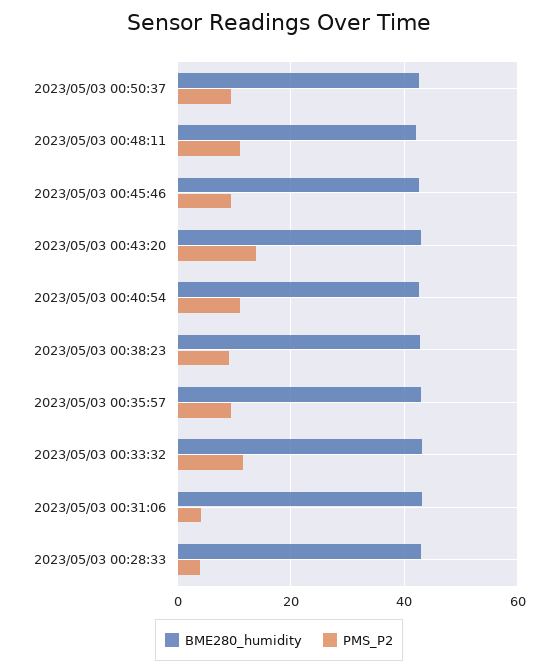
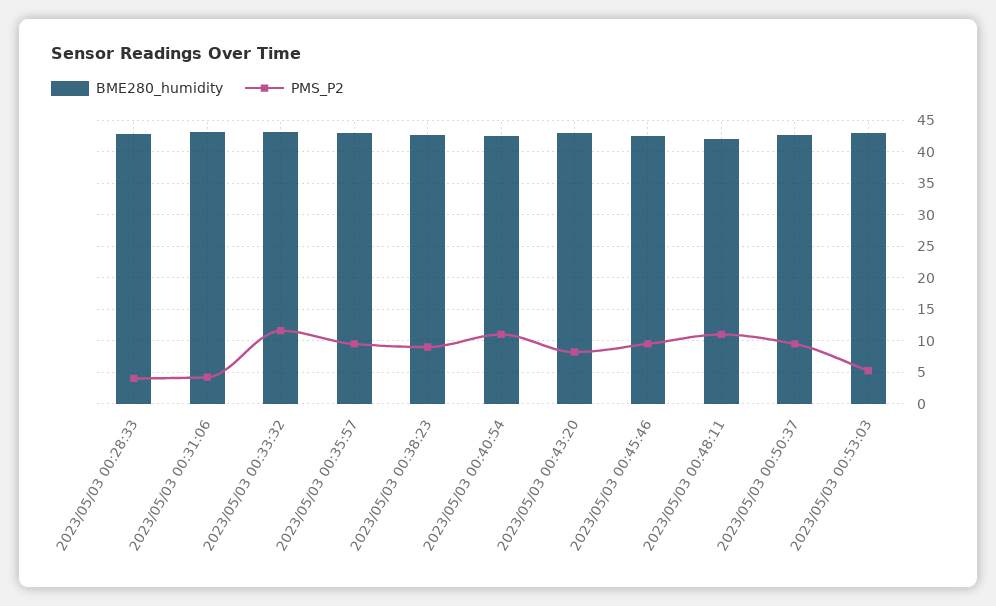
PMS_P2, 2023/05/03 00:43:20: 14 -> 8
BME280_humidity, 2023/05/03 00:53:03: none -> 43
PMS_P2, 2023/05/03 00:53:03: none -> 5

